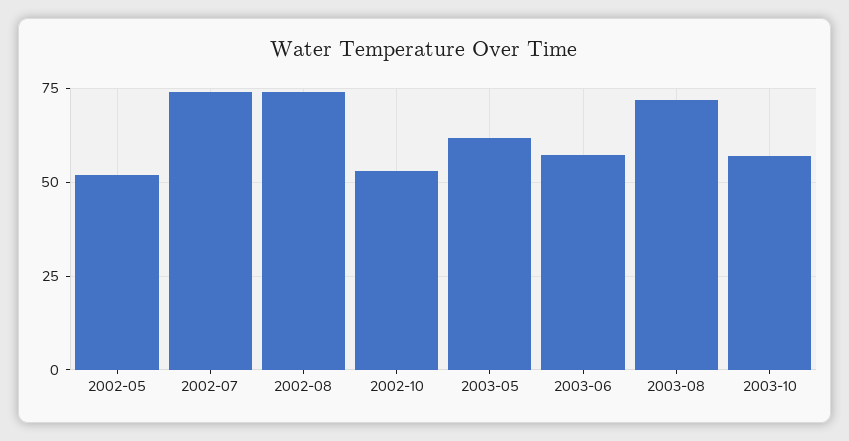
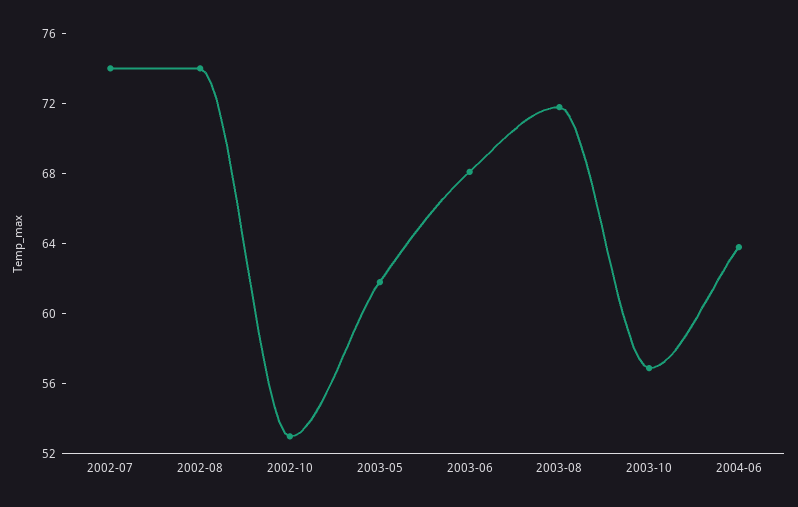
2002-05: 52.5 -> none
2003-06: 57.5 -> 68
2004-06: none -> 64

